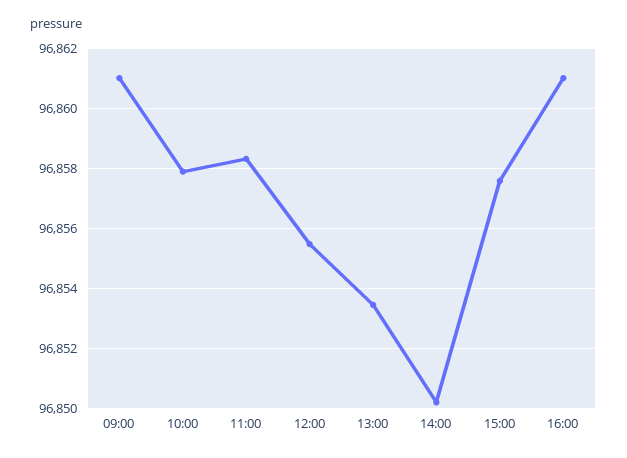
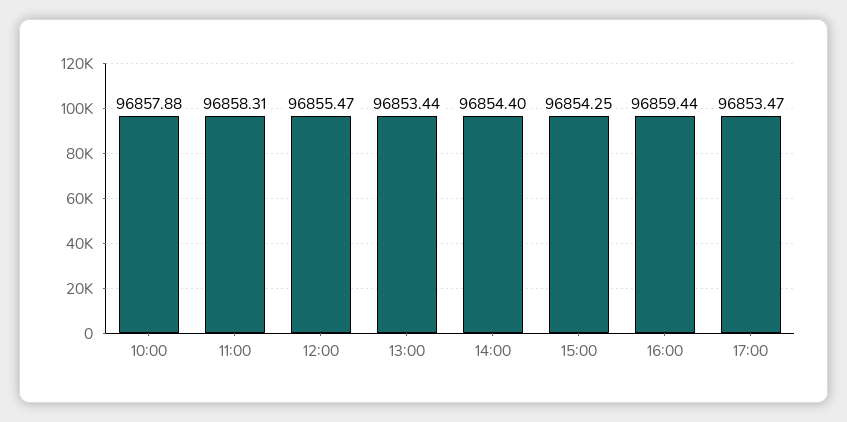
09:00: 96861 -> none
14:00: 96850.2 -> 96854.4
15:00: 96857.6 -> 96854.25
16:00: 96861 -> 96859.44
17:00: none -> 96853.47

